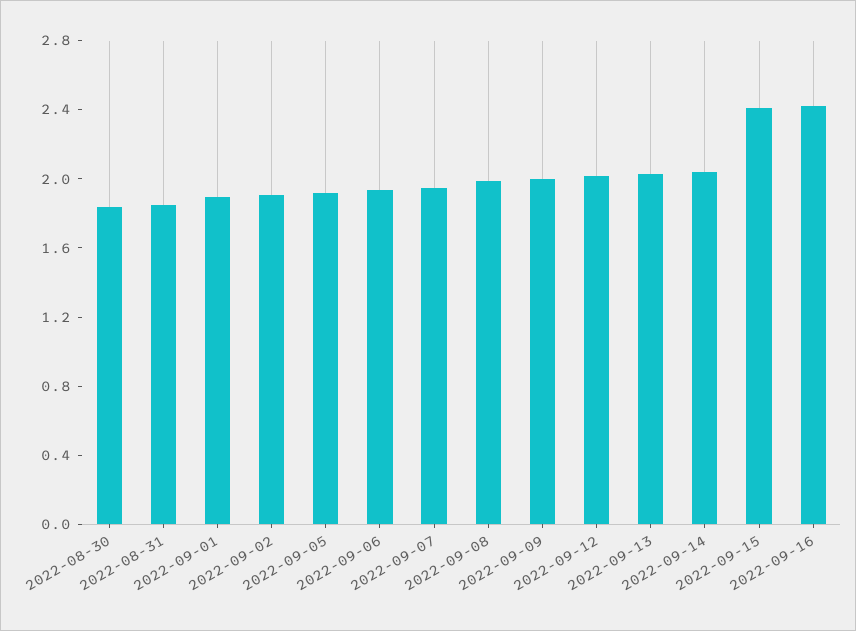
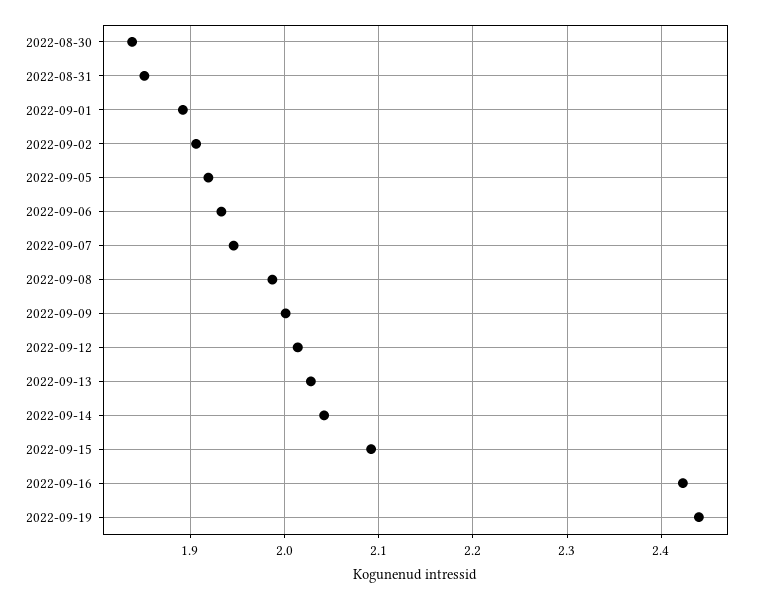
2022-09-15: 2.4 -> 2.09
2022-09-19: none -> 2.44

